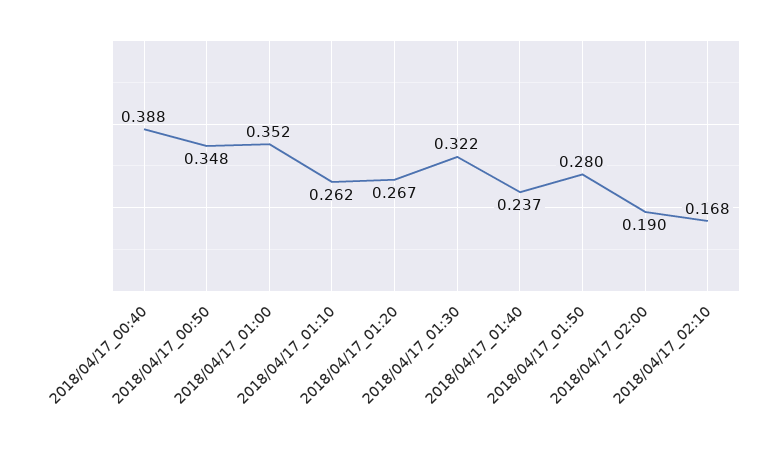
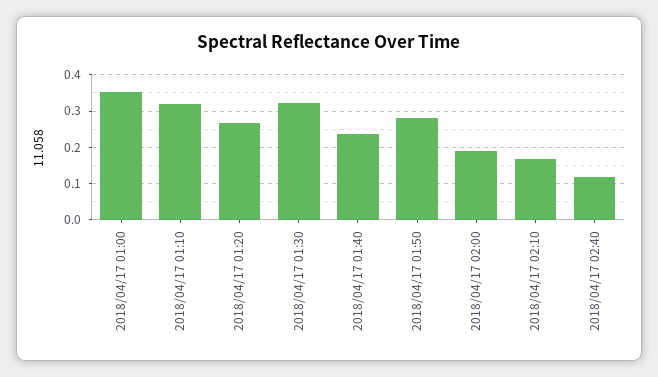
2018/04/17_00:40: 0.388 -> none
2018/04/17_00:50: 0.348 -> none
2018/04/17_01:10: 0.262 -> 0.32
2018/04/17 02:40: none -> 0.12

